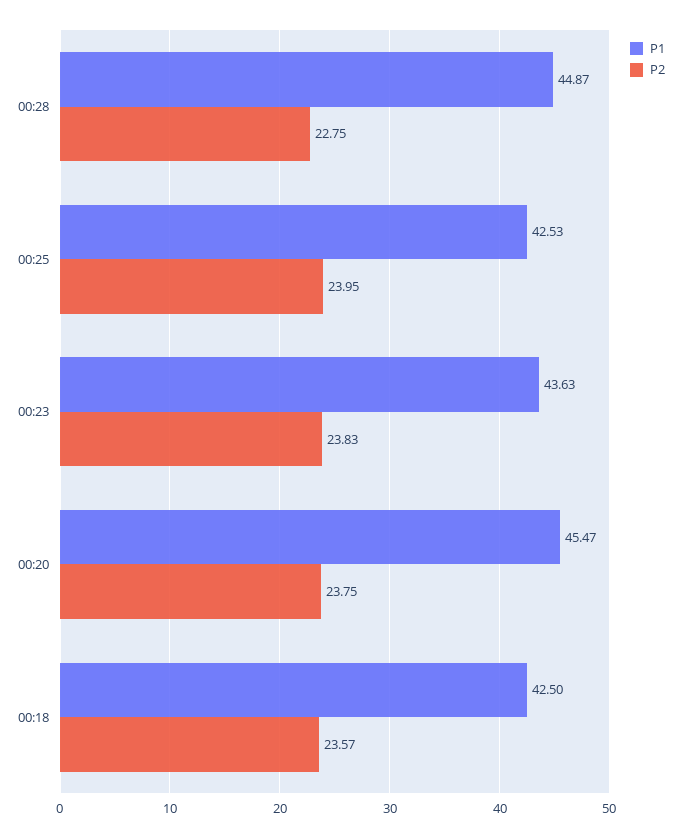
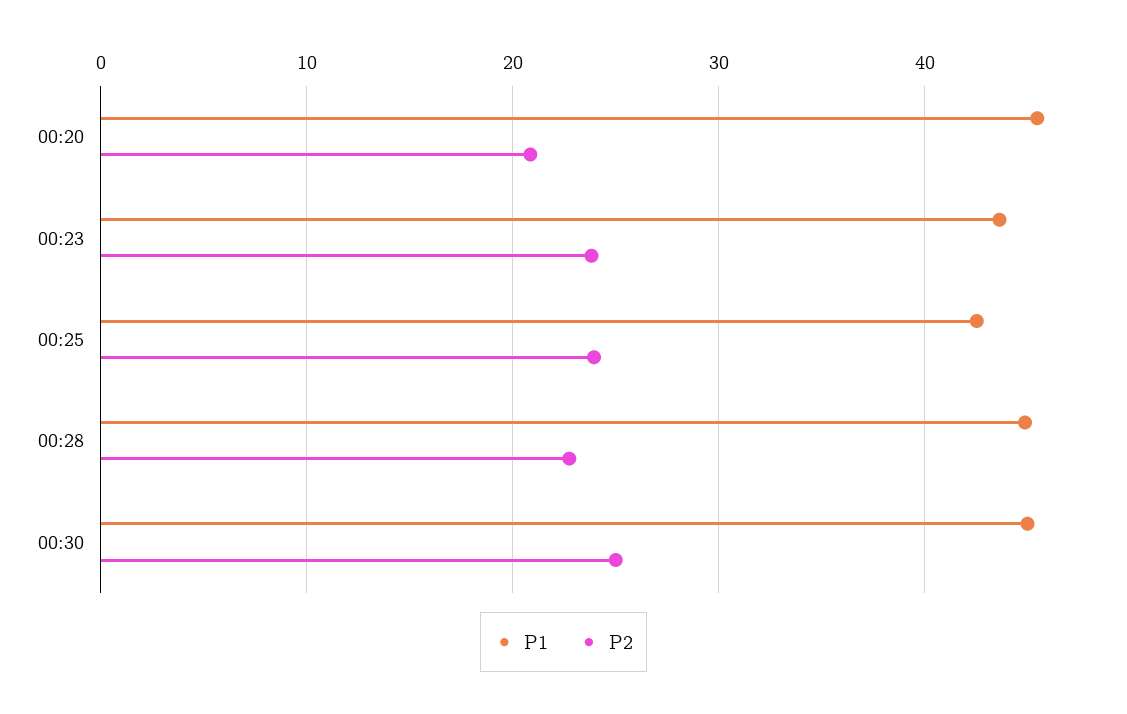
P2, 00:20: 23.75 -> 21
P1, 00:18: 42.5 -> none
P2, 00:18: 23.57 -> none
P1, 00:30: none -> 45
P2, 00:30: none -> 25

